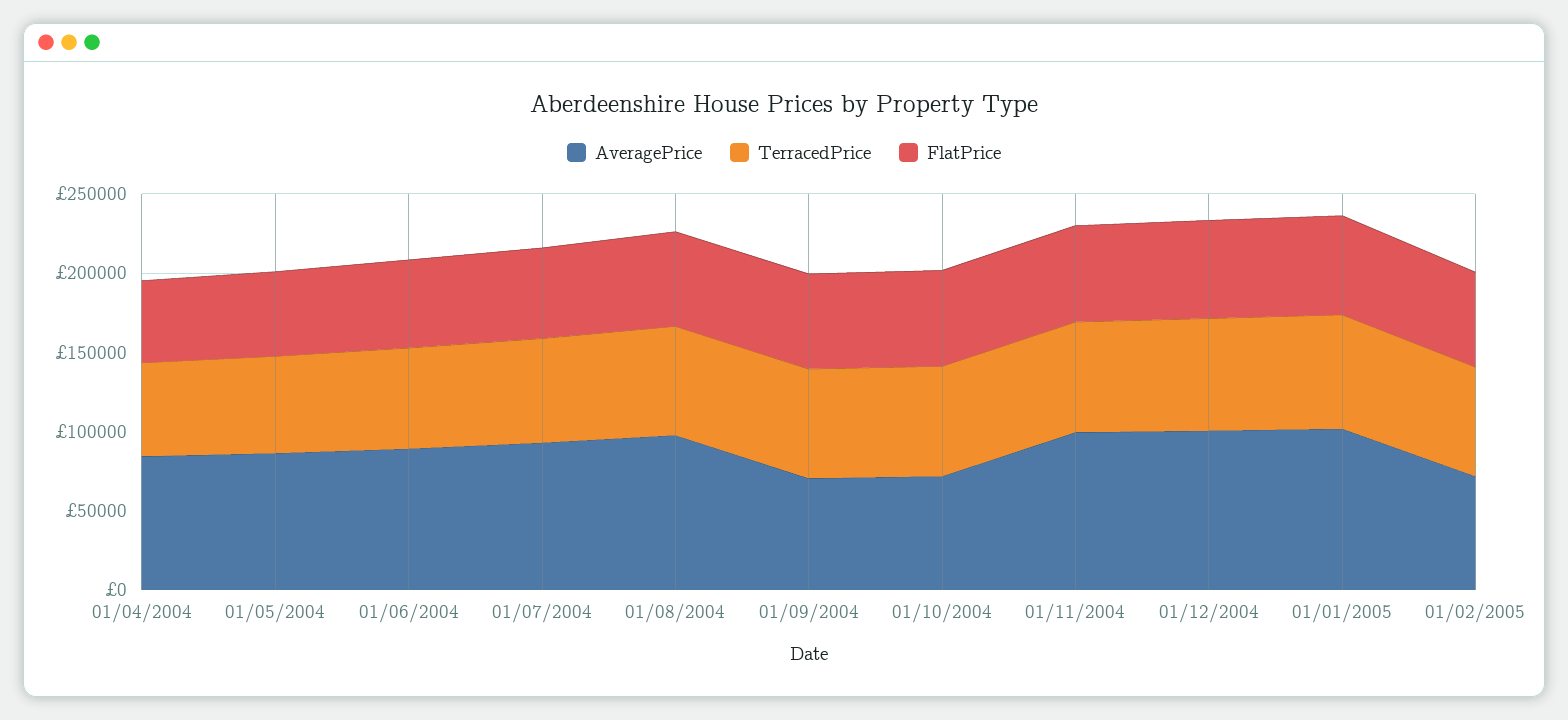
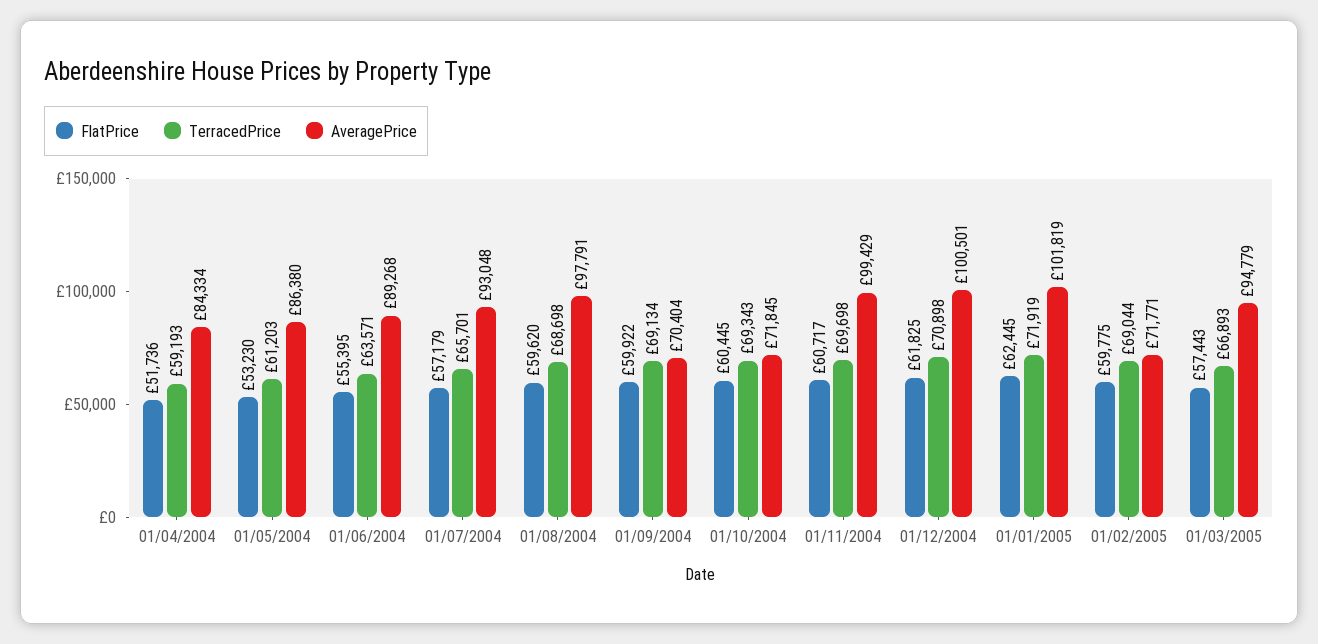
FlatPrice, 01/03/2005: none -> 57443
TerracedPrice, 01/03/2005: none -> 66893
AveragePrice, 01/03/2005: none -> 94779

